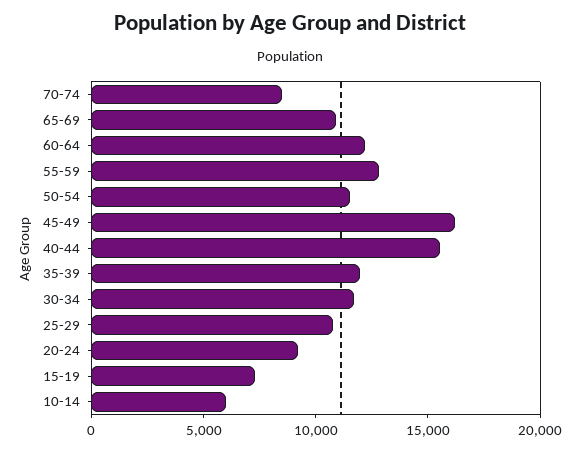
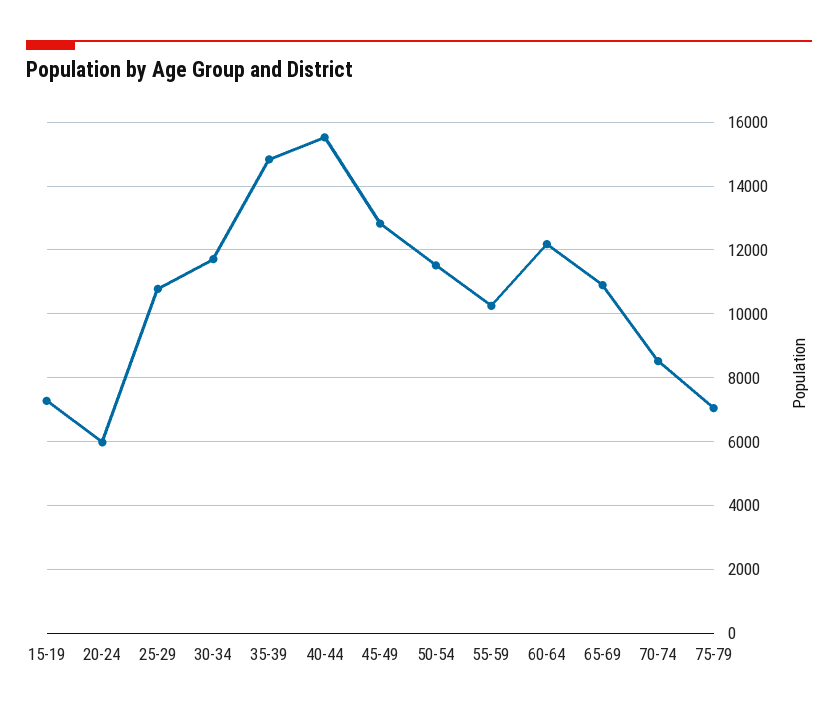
55-59: 13000 -> 10200
45-49: 16000 -> 12800
35-39: 12000 -> 14800
20-24: 9000 -> 6000
10-14: 6000 -> none
75-79: none -> 7000

